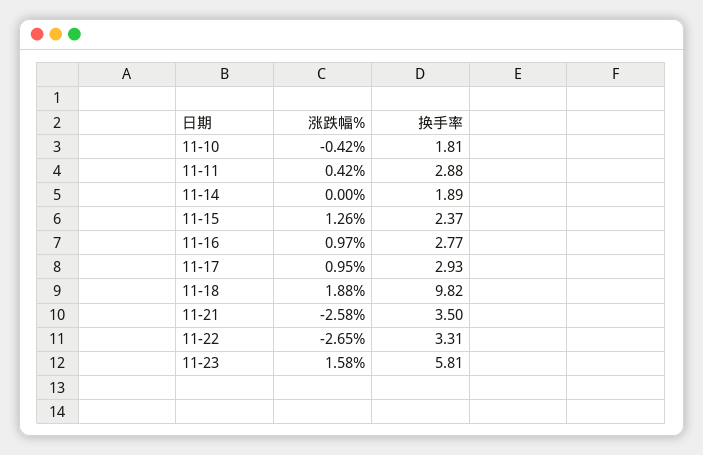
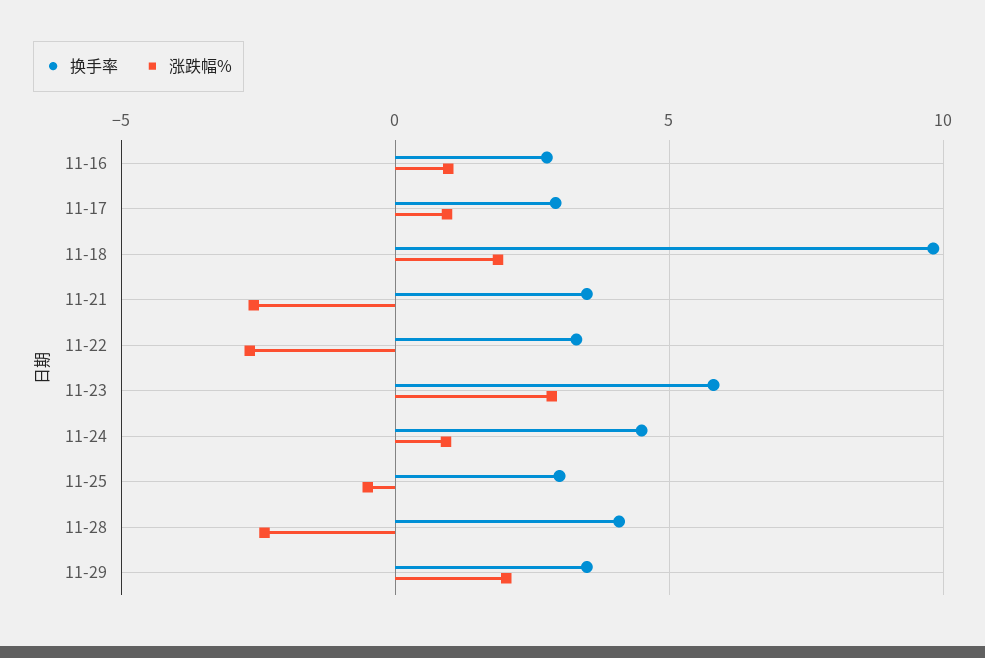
涨跌幅%, 11-10: -0.42 -> none
换手率, 11-10: 1.81 -> none
涨跌幅%, 11-11: 0.42 -> none
换手率, 11-11: 2.88 -> none
涨跌幅%, 11-14: 0 -> none
换手率, 11-14: 1.89 -> none
涨跌幅%, 11-15: 1.26 -> none
换手率, 11-15: 2.37 -> none
涨跌幅%, 11-23: 1.58 -> 3
换手率, 11-24: none -> 4.5
涨跌幅%, 11-24: none -> 1
换手率, 11-25: none -> 3
涨跌幅%, 11-25: none -> -0.5
换手率, 11-28: none -> 4
涨跌幅%, 11-28: none -> -2.5
换手率, 11-29: none -> 3.5
涨跌幅%, 11-29: none -> 2

